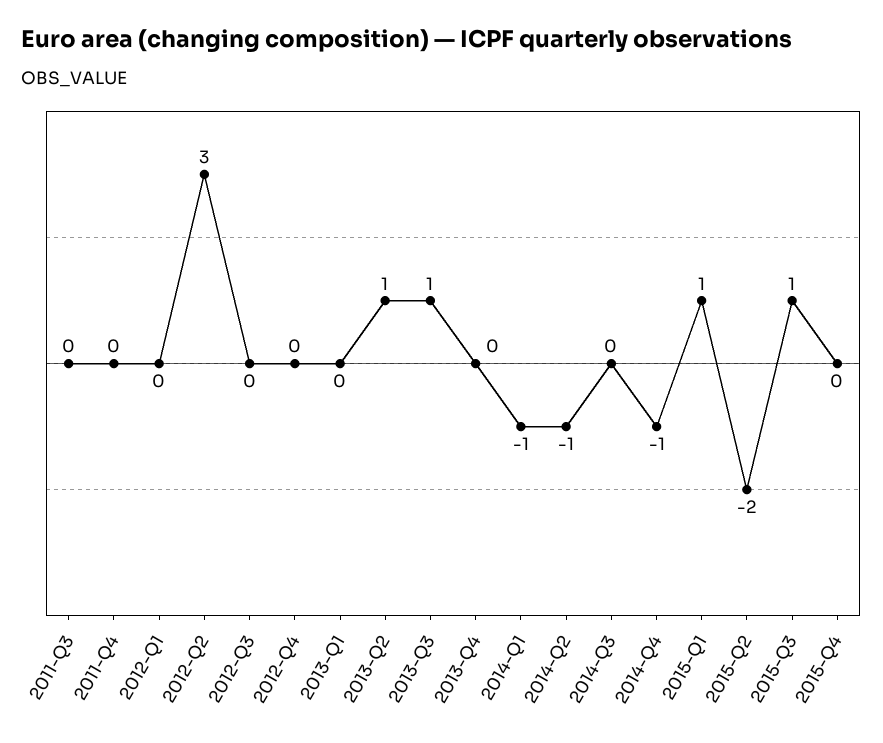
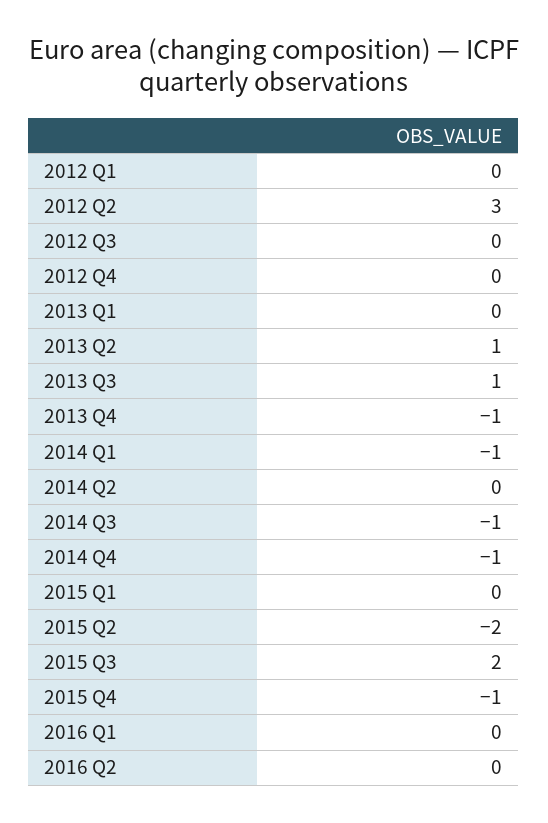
2011-Q3: 0 -> none
2011-Q4: 0 -> none
2013-Q4: 0 -> -1
2014-Q2: -1 -> 0
2014-Q3: 0 -> -1
2015-Q1: 1 -> 0
2015-Q3: 1 -> 2
2015-Q4: 0 -> -1
2016 Q1: none -> 0
2016 Q2: none -> 0

